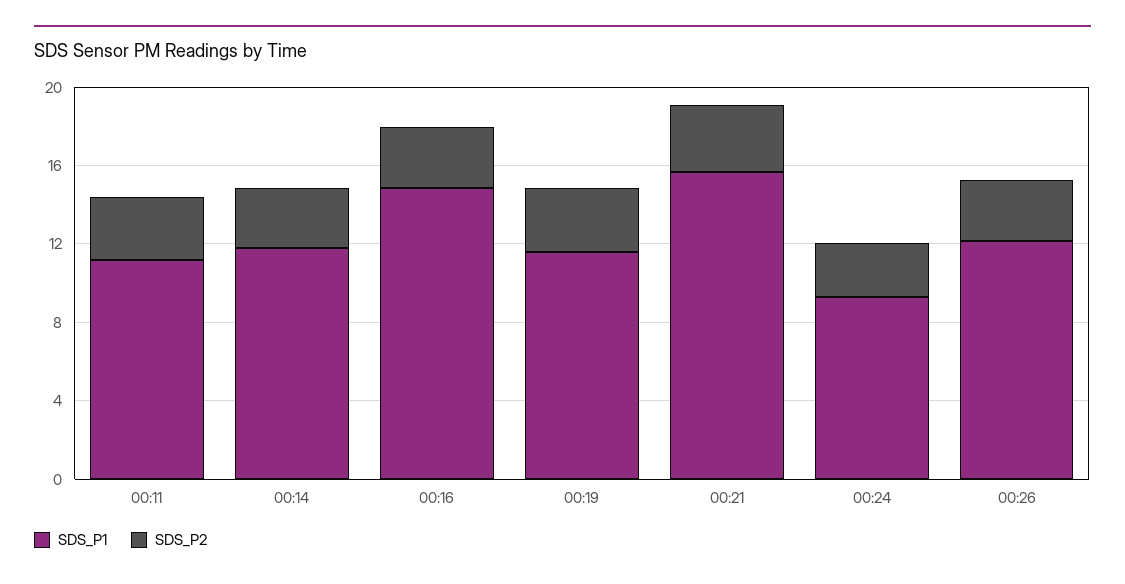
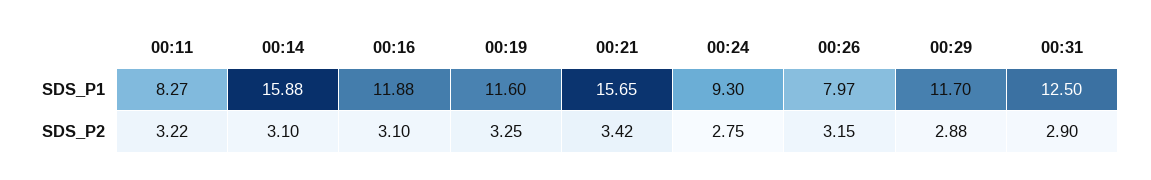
SDS_P1, 00:11: 11 -> 8.27
SDS_P1, 00:14: 12 -> 15.88
SDS_P1, 00:16: 15 -> 11.88
SDS_P1, 00:26: 12 -> 7.97
SDS_P1, 00:29: none -> 11.7
SDS_P1, 00:31: none -> 12.5
SDS_P2, 00:29: none -> 2.88
SDS_P2, 00:31: none -> 2.9

